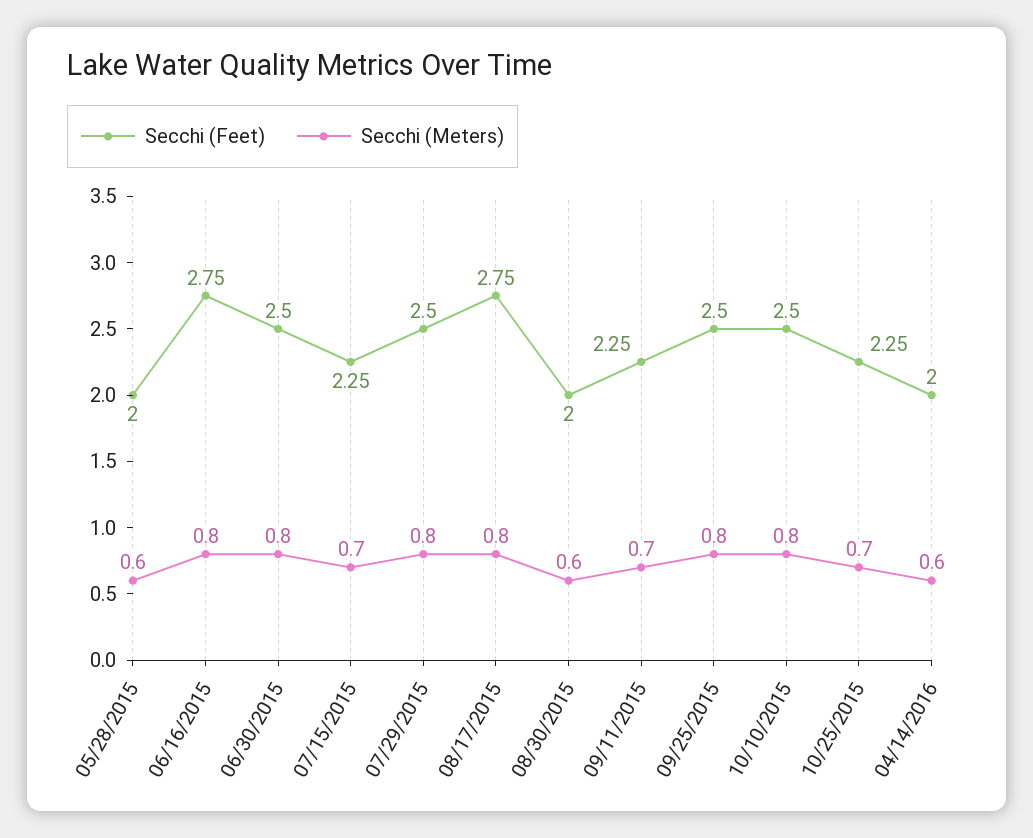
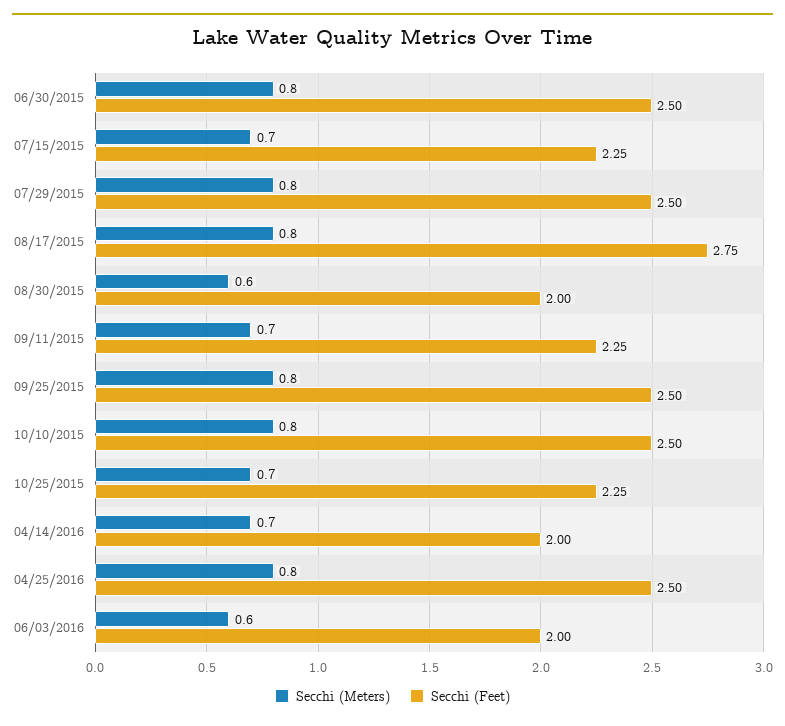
Secchi (Feet), 05/28/2015: 2 -> none
Secchi (Meters), 05/28/2015: 0.6 -> none
Secchi (Feet), 06/16/2015: 2.75 -> none
Secchi (Meters), 06/16/2015: 0.8 -> none
Secchi (Meters), 04/14/2016: 0.6 -> 0.7
Secchi (Meters), 04/25/2016: none -> 0.8
Secchi (Feet), 04/25/2016: none -> 2.5
Secchi (Meters), 06/03/2016: none -> 0.6
Secchi (Feet), 06/03/2016: none -> 2

